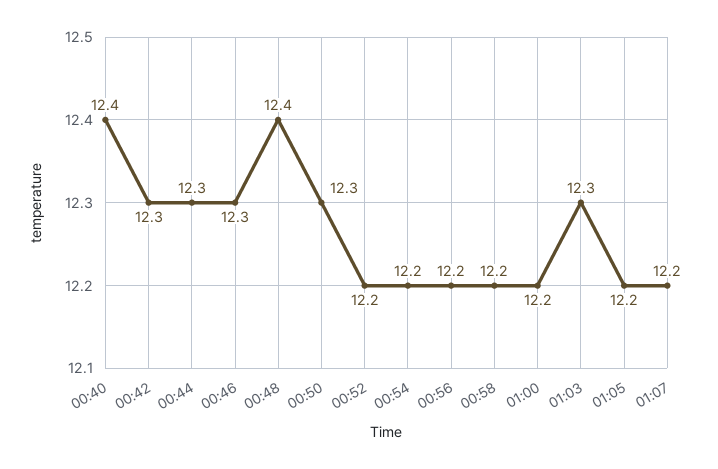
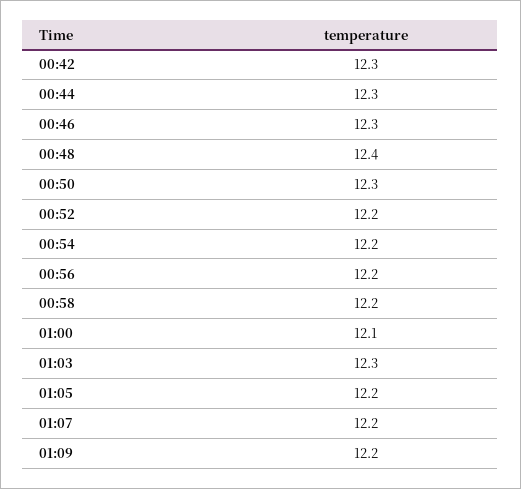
00:40: 12.4 -> none
01:00: 12.2 -> 12.1
01:09: none -> 12.2

